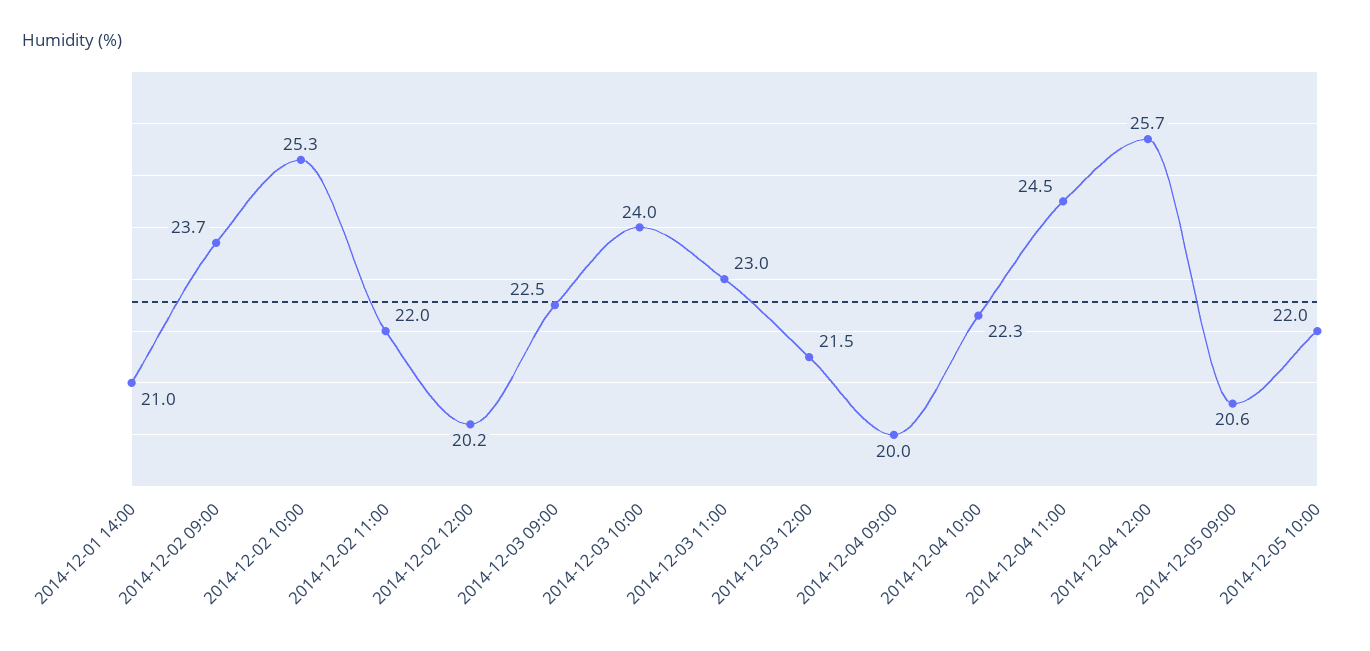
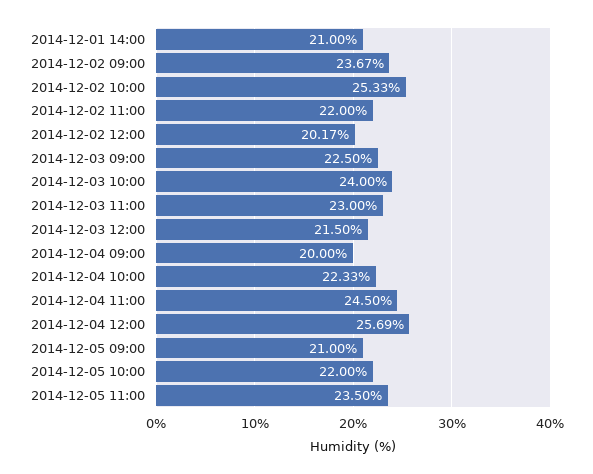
2014-12-05 09:00: 20.6 -> 21
2014-12-05 11:00: none -> 23.5

